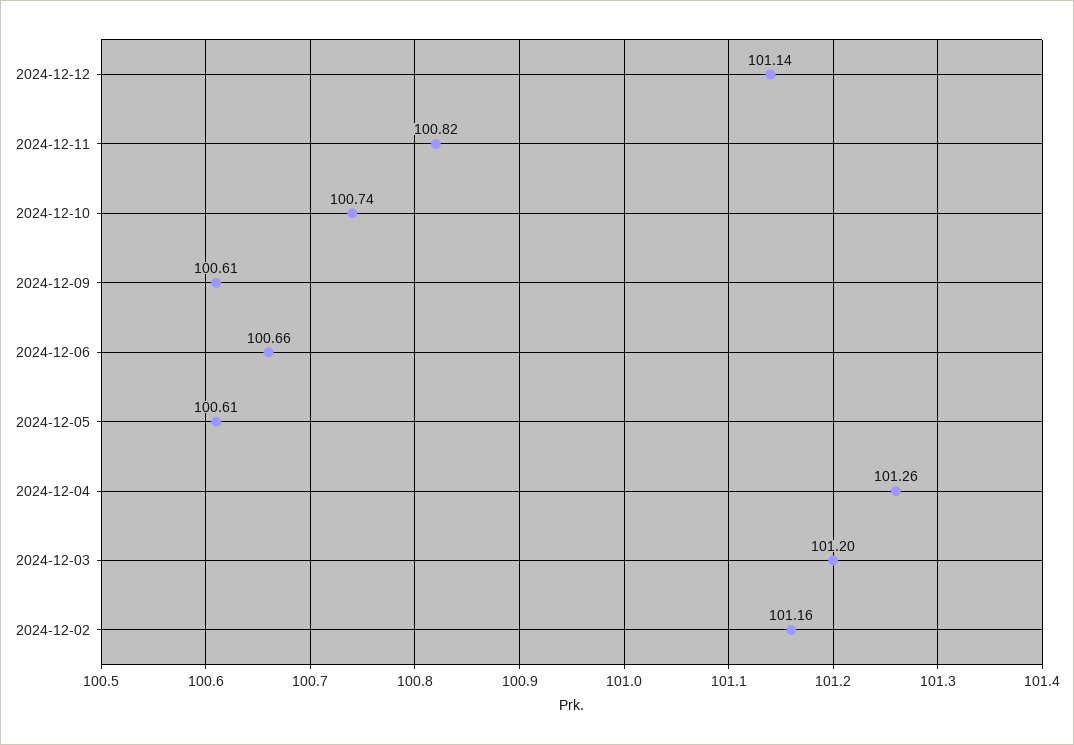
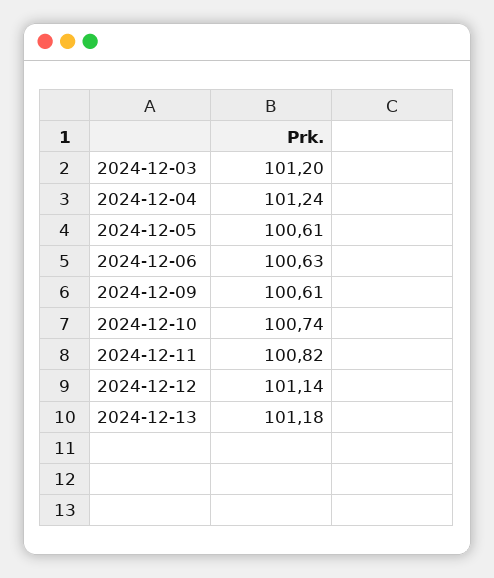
2024-12-06: 100.66 -> 100.63
2024-12-04: 101.26 -> 101.24
2024-12-02: 101.16 -> none
2024-12-13: none -> 101.18

